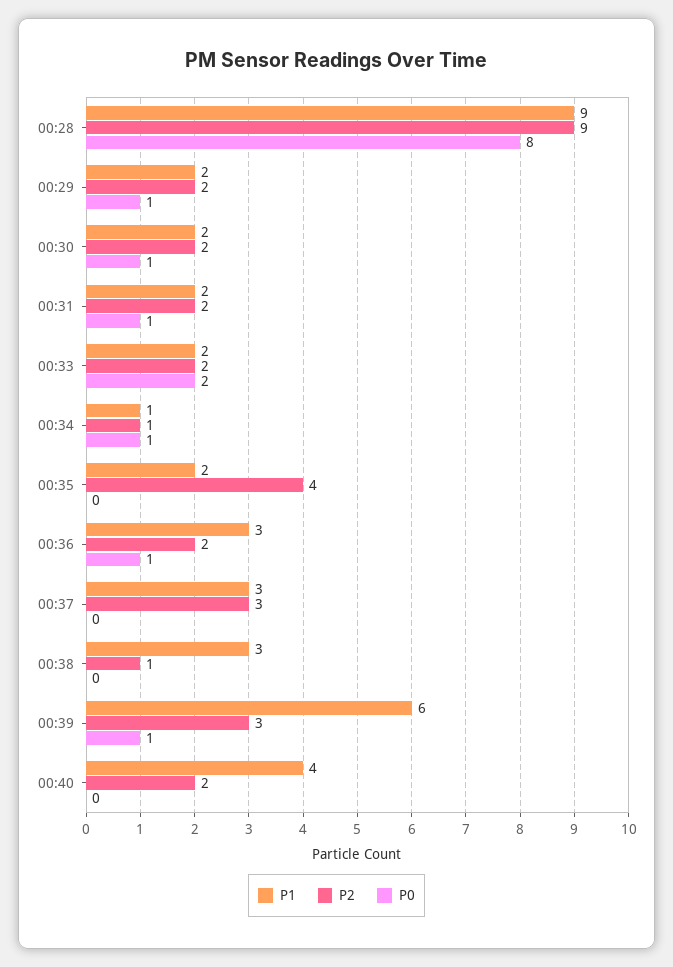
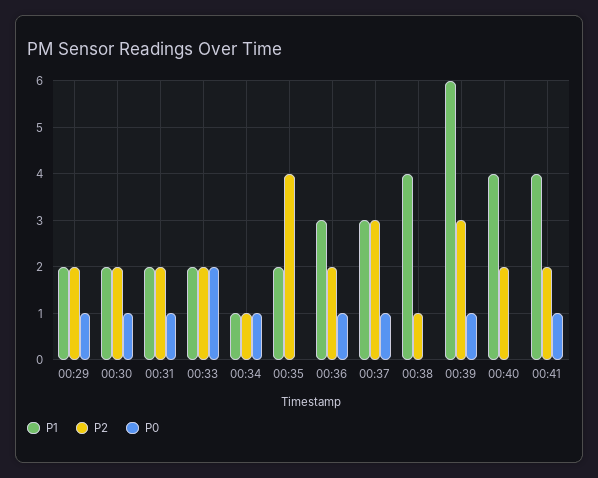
P1, 00:28: 9 -> none
P2, 00:28: 9 -> none
P0, 00:28: 8 -> none
P0, 00:37: 0 -> 1
P1, 00:38: 3 -> 4
P1, 00:41: none -> 4
P2, 00:41: none -> 2
P0, 00:41: none -> 1

